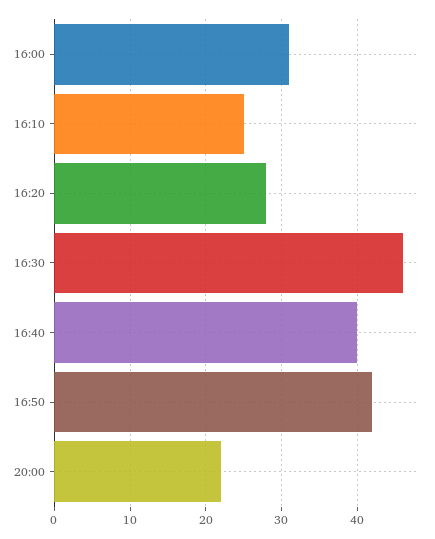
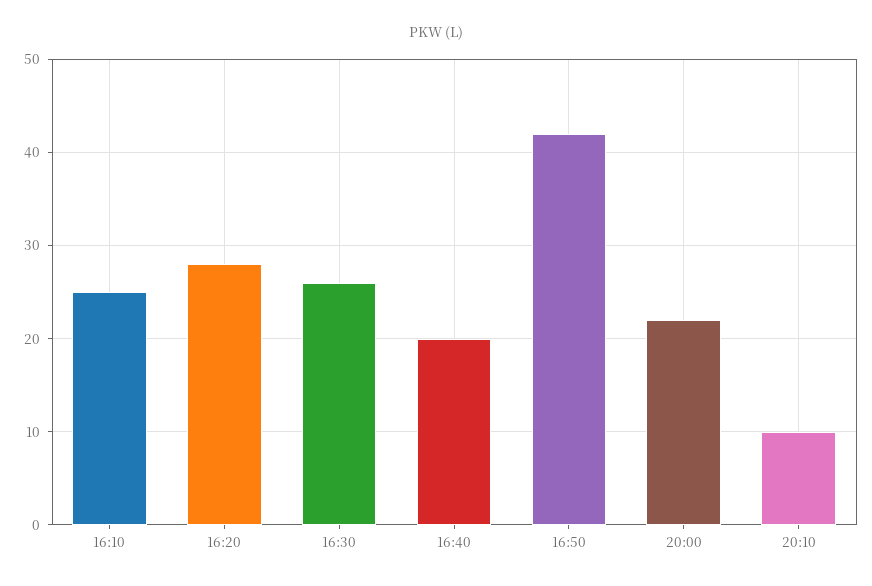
16:00: 31 -> none
16:30: 46 -> 26
16:40: 40 -> 20
20:10: none -> 10

